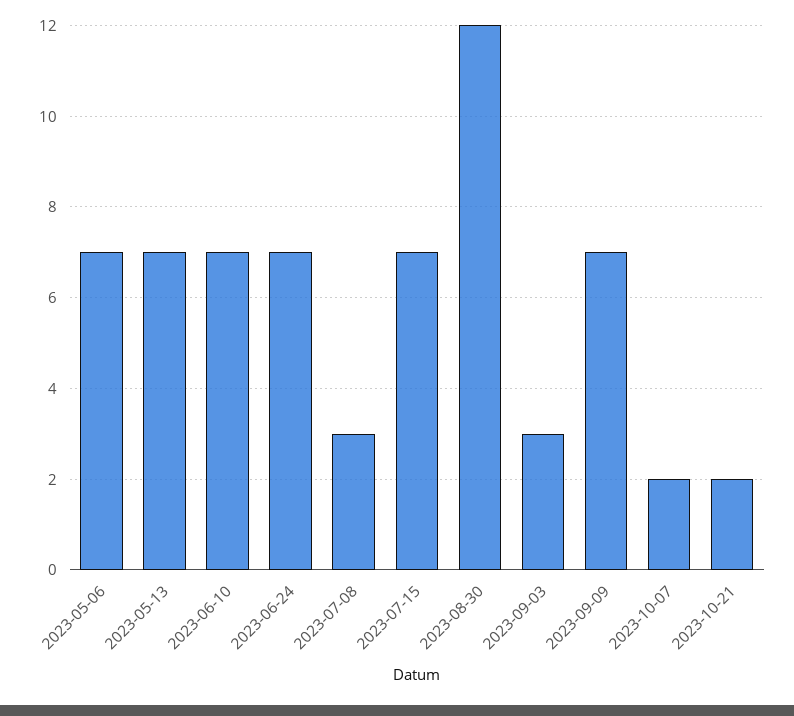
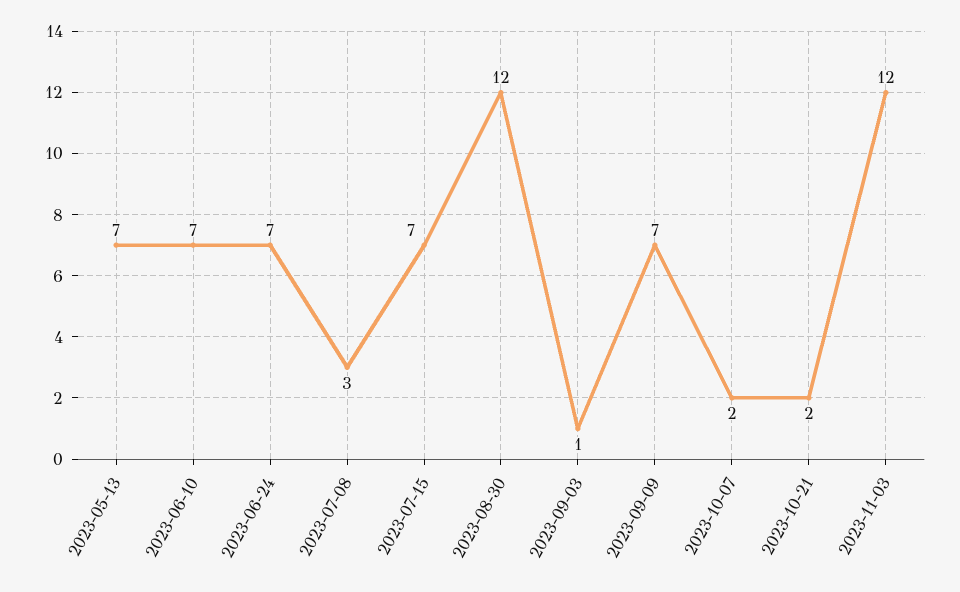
2023-05-06: 7 -> none
2023-09-03: 3 -> 1
2023-11-03: none -> 12

